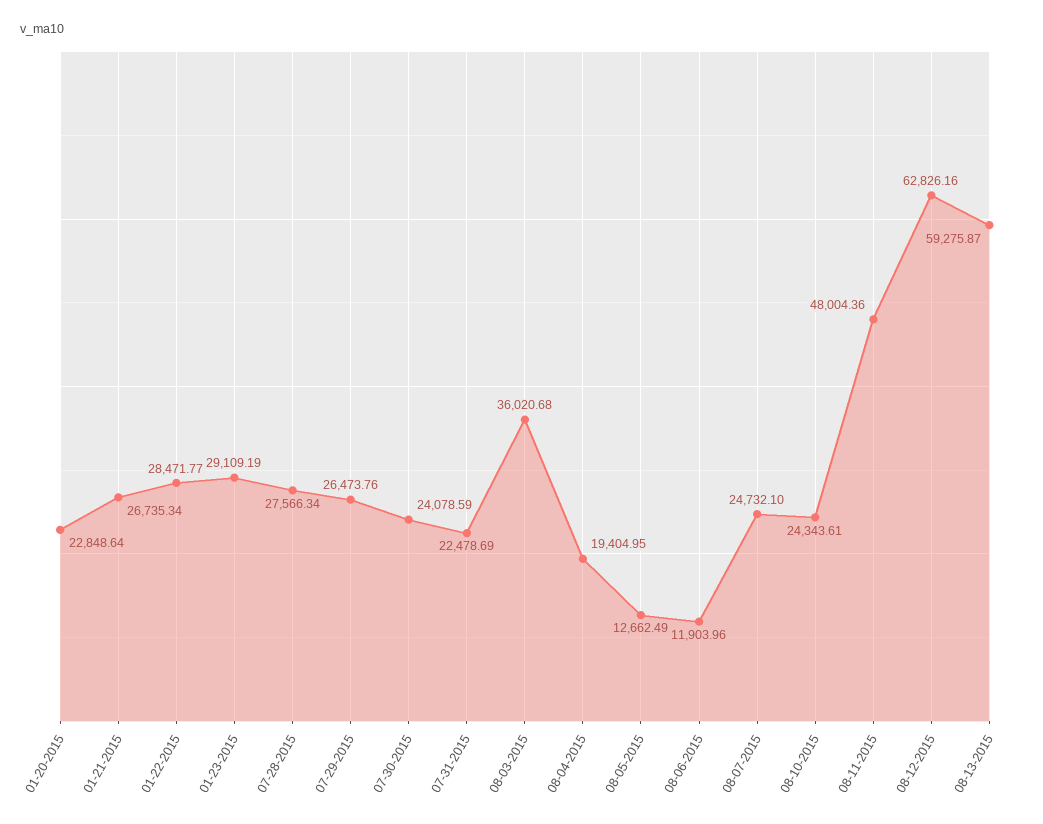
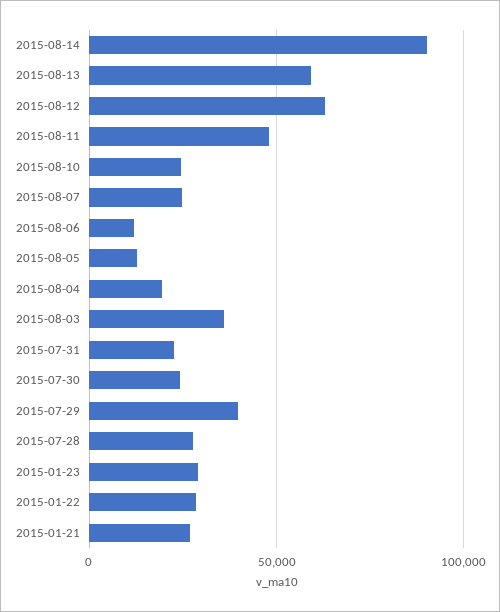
01-20-2015: 22848.64 -> none
07-29-2015: 26473.76 -> 40000
2015-08-14: none -> 90000

